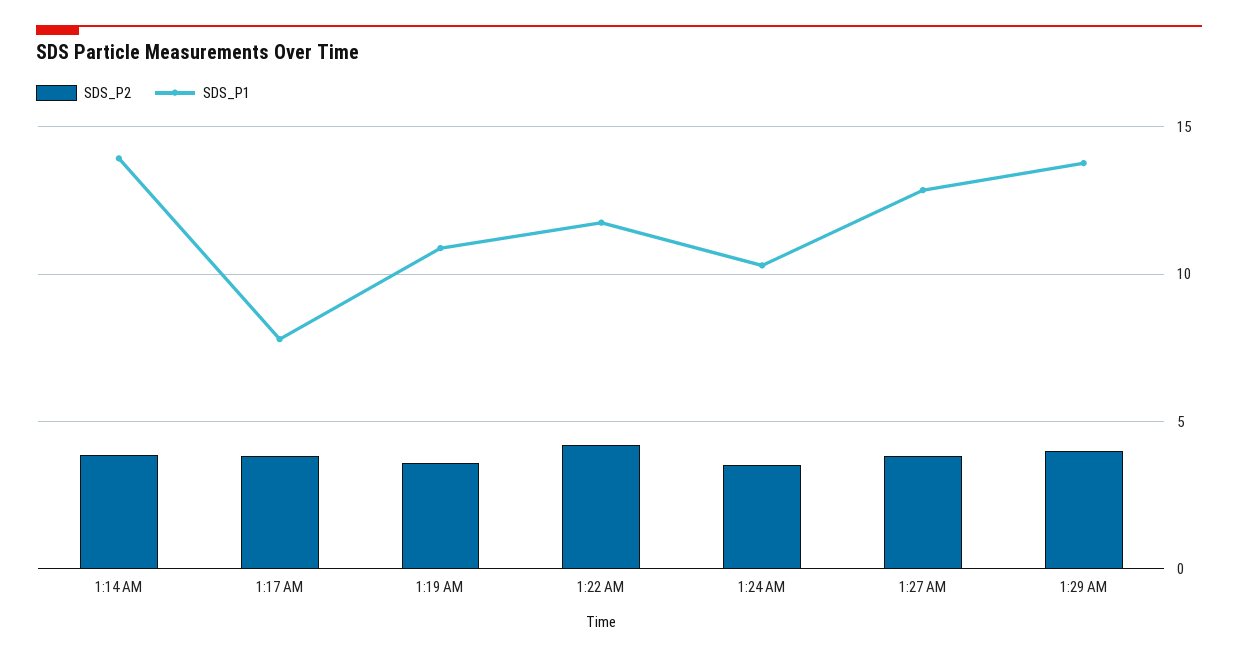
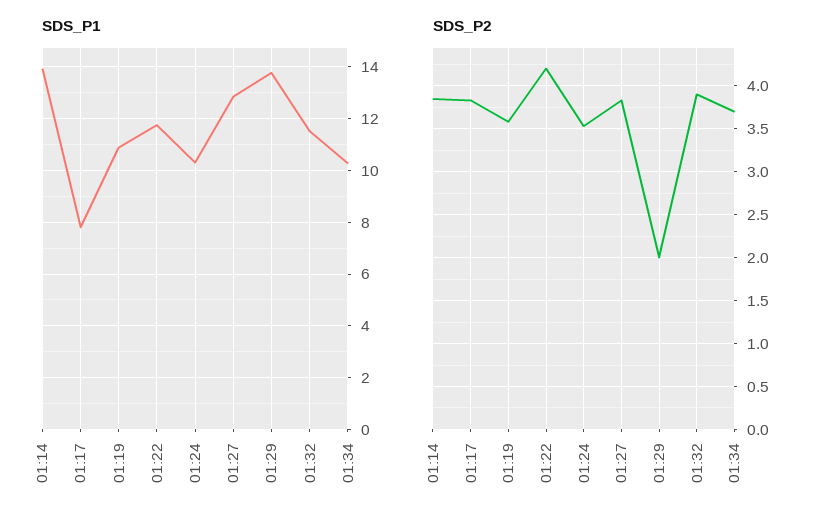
SDS_P2, 1:29 AM: 4 -> 2
SDS_P1, 01:32: none -> 11.5
SDS_P1, 01:34: none -> 10.25
SDS_P2, 01:32: none -> 3.9
SDS_P2, 01:34: none -> 3.7

